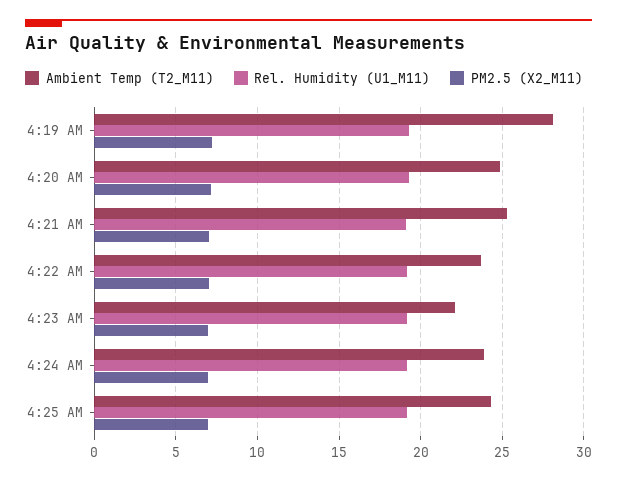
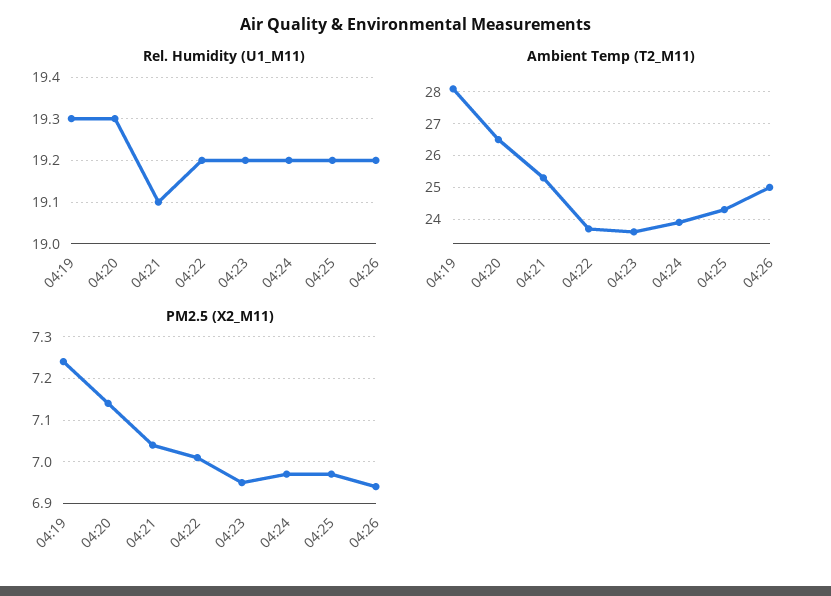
Ambient Temp (T2_M11), 4:20 AM: 25 -> 26.5
Ambient Temp (T2_M11), 4:23 AM: 22 -> 23.5
Rel. Humidity (U1_M11), 04:26: none -> 19.2
Ambient Temp (T2_M11), 04:26: none -> 25
PM2.5 (X2_M11), 04:26: none -> 6.95

